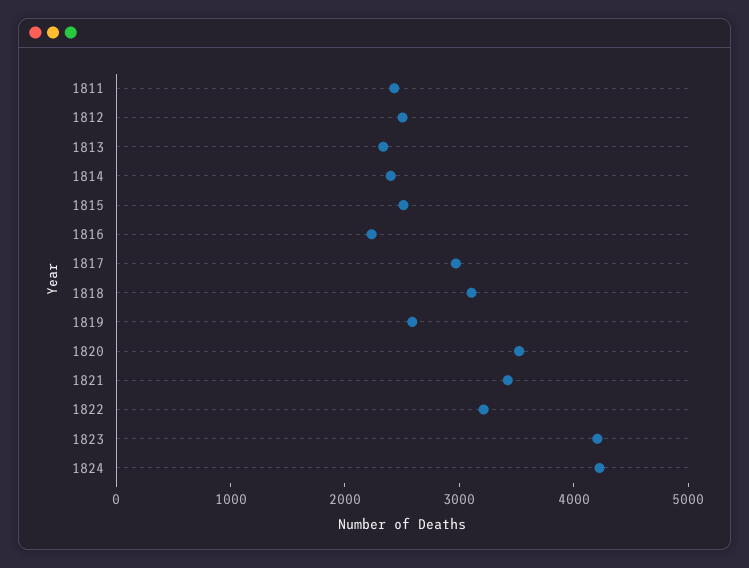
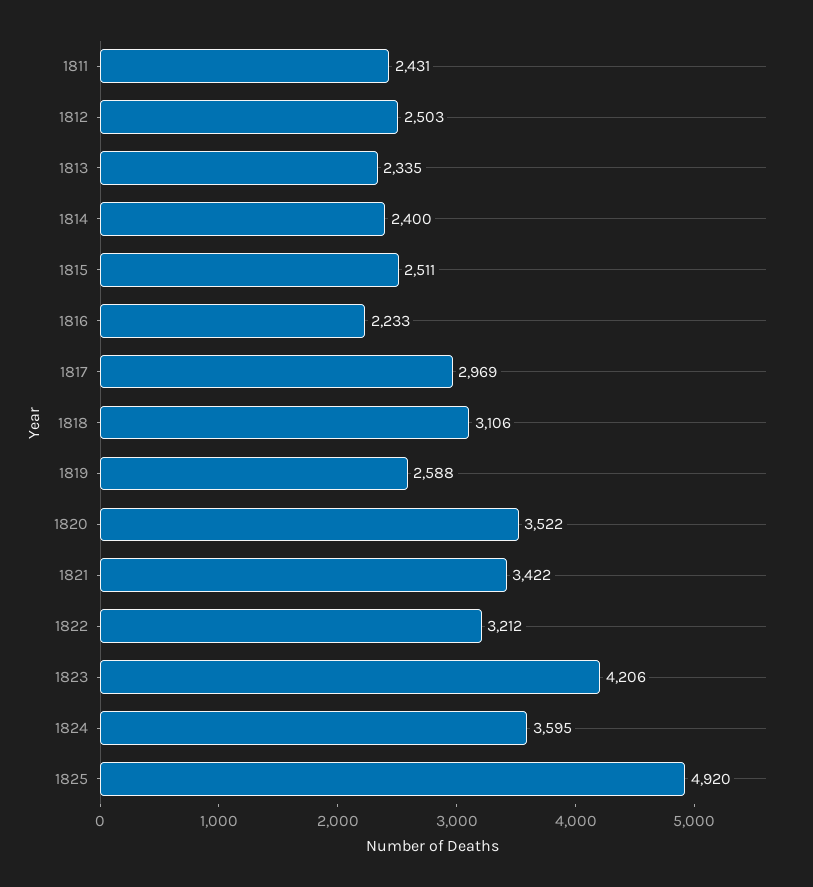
1824: 4200 -> 3595
1825: none -> 4920

